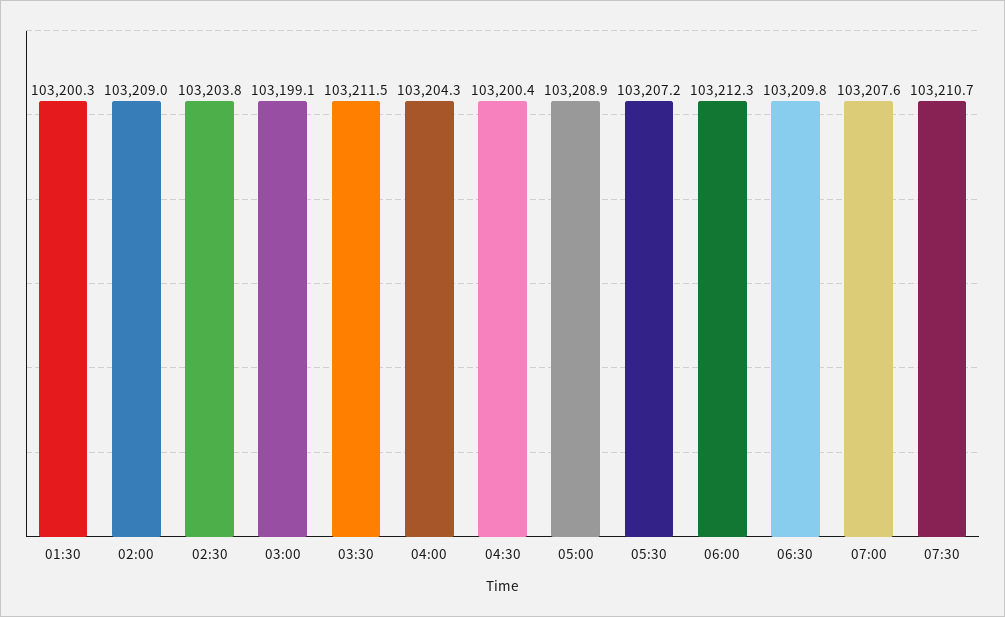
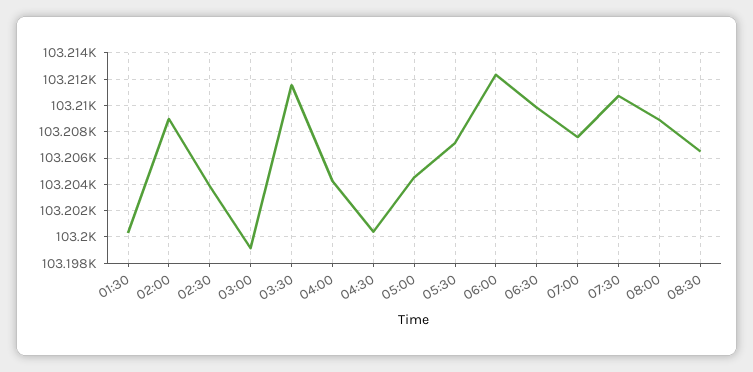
05:00: 103208.9 -> 103204.5
08:00: none -> 103209
08:30: none -> 103206.5

